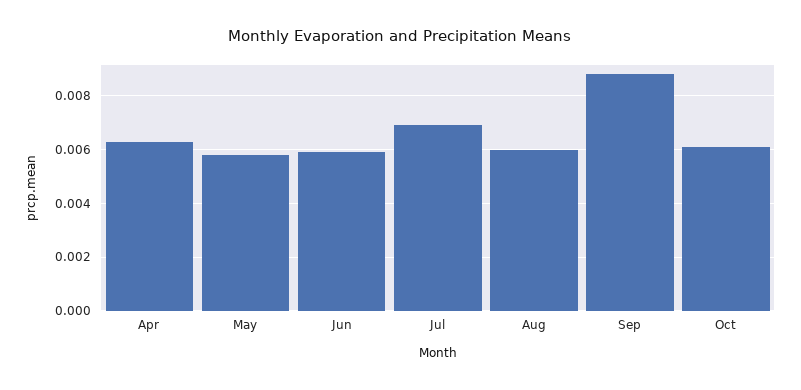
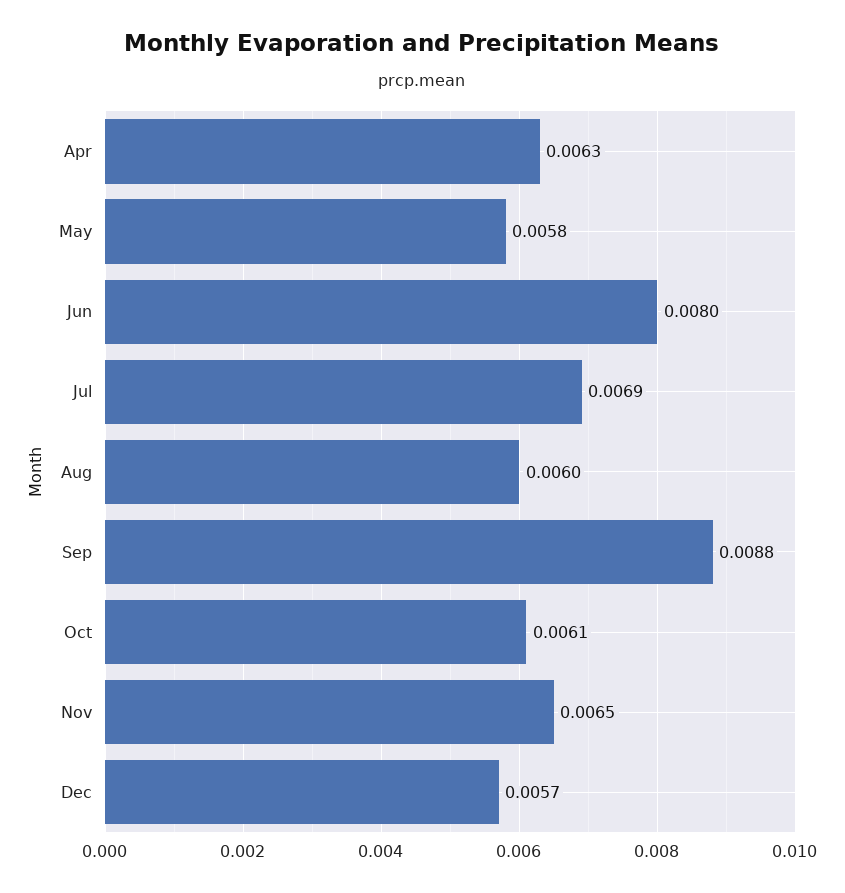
Jun: 0.006 -> 0.008
Nov: none -> 0.0065
Dec: none -> 0.0057

